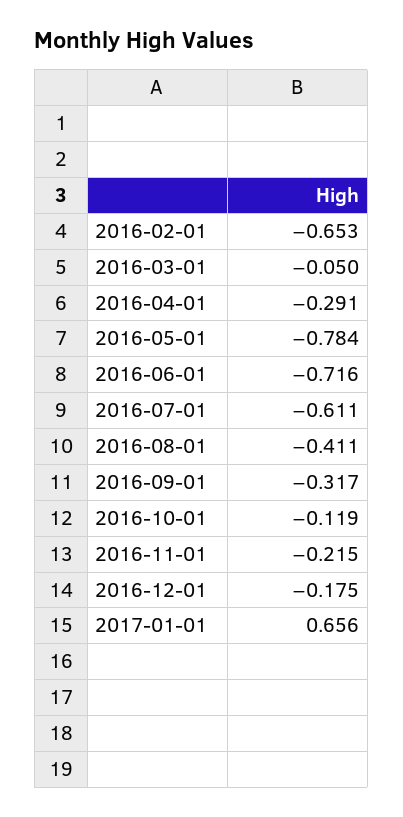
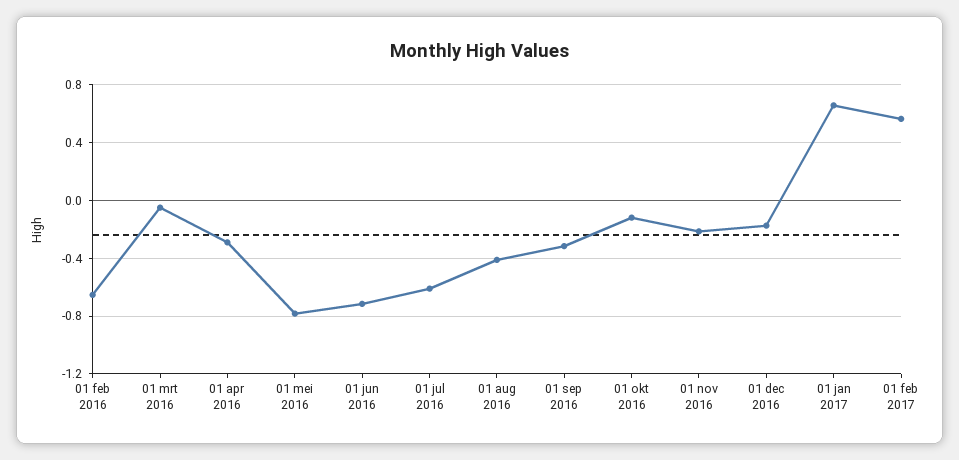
01 feb 2017: none -> 0.55

